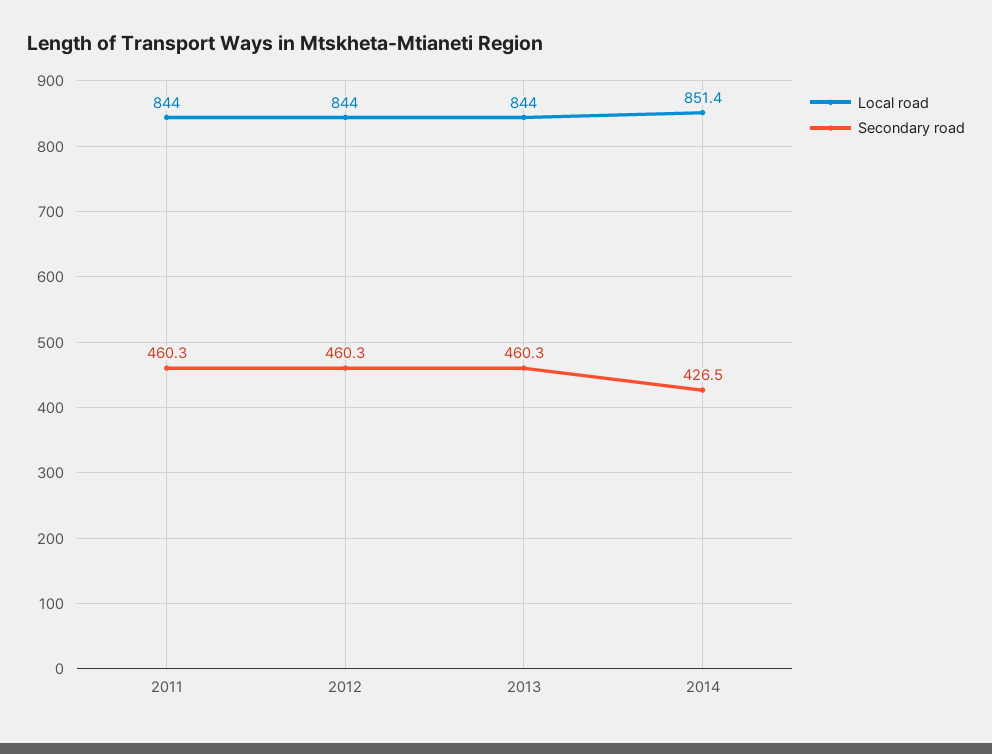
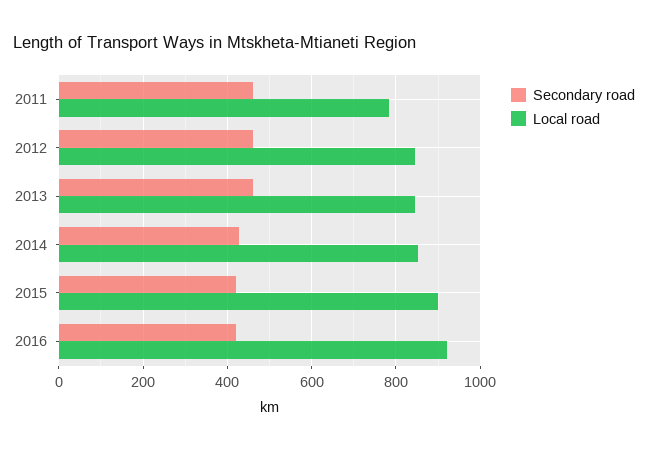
Local road, 2011: 844 -> 780
Secondary road, 2015: none -> 420
Local road, 2015: none -> 900
Secondary road, 2016: none -> 420
Local road, 2016: none -> 920

